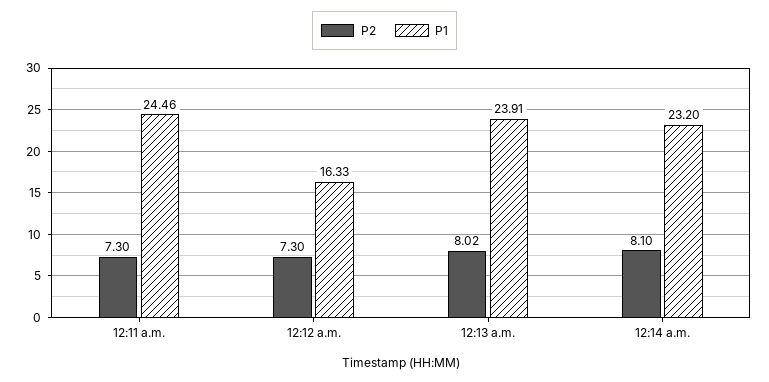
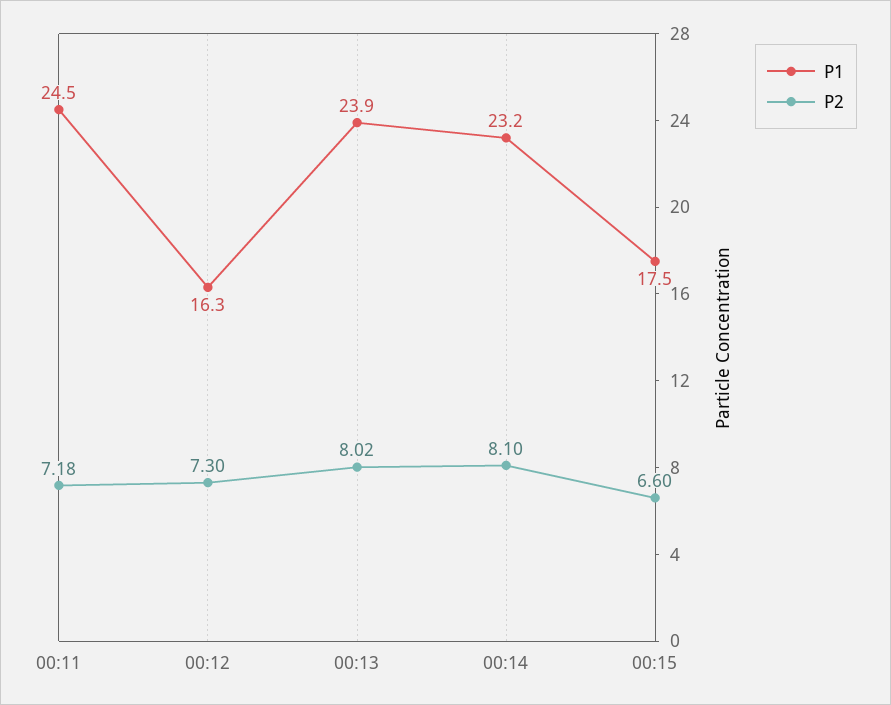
P2, 12:11 a.m.: 7.3 -> 7.18
P1, 00:15: none -> 17.5
P2, 00:15: none -> 6.6

